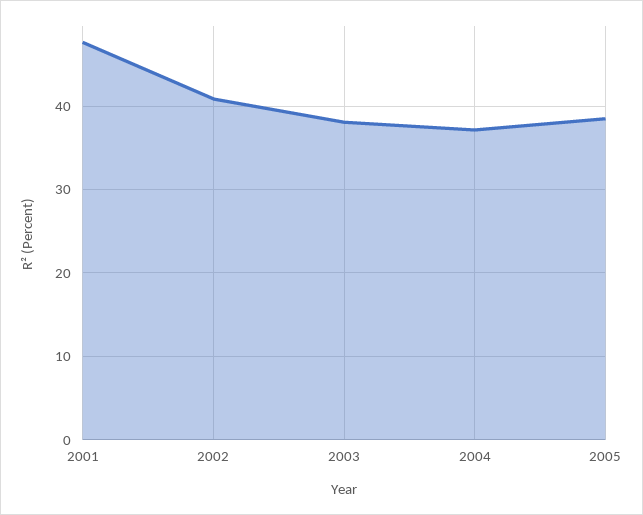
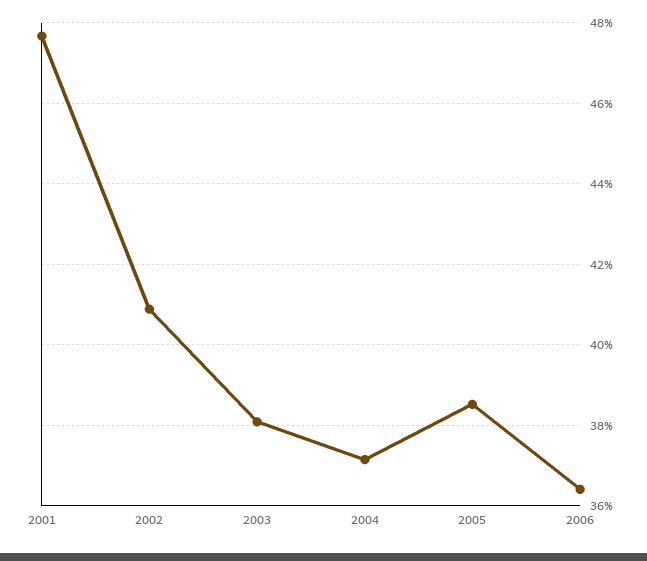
2006: none -> 36.4

